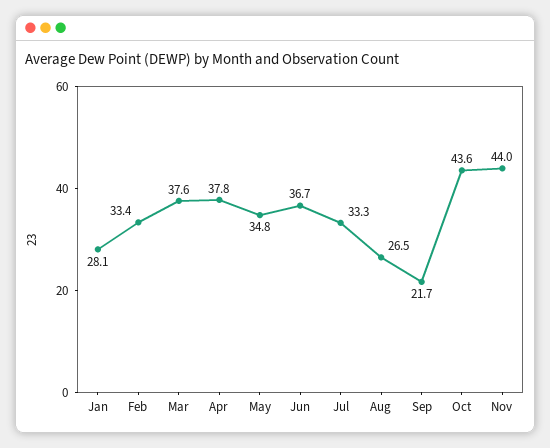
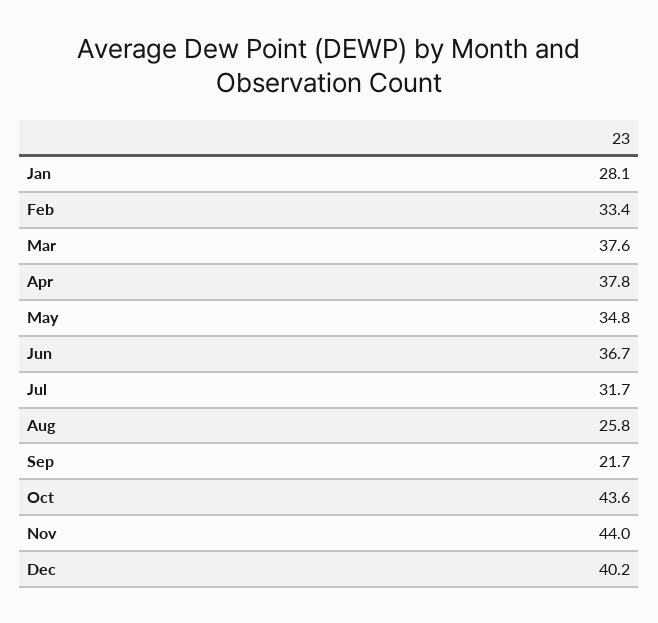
Jul: 33.3 -> 31.7
Aug: 26.5 -> 25.8
Dec: none -> 40.2

